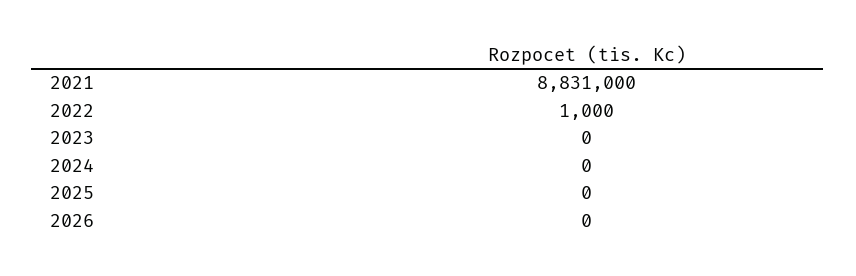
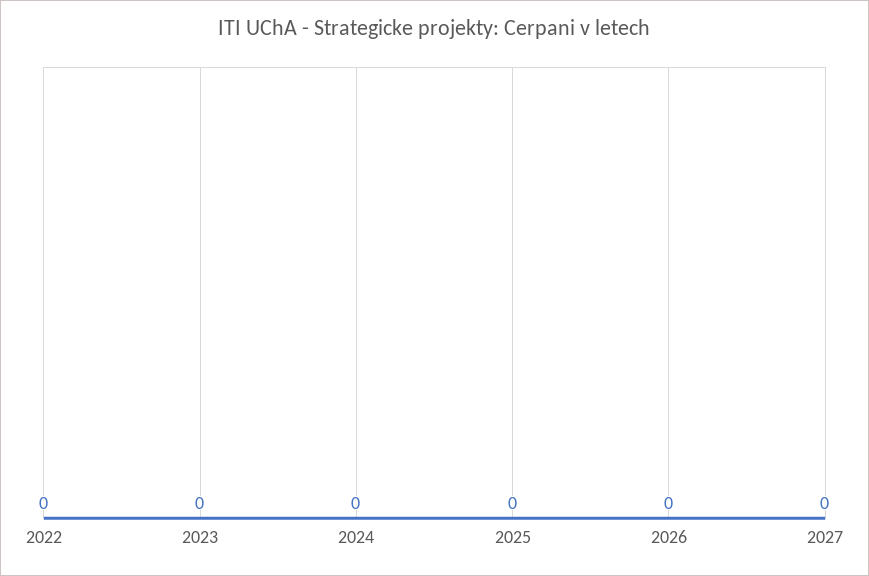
2021: 8831000 -> none
2022: 1000 -> 0
2027: none -> 0

